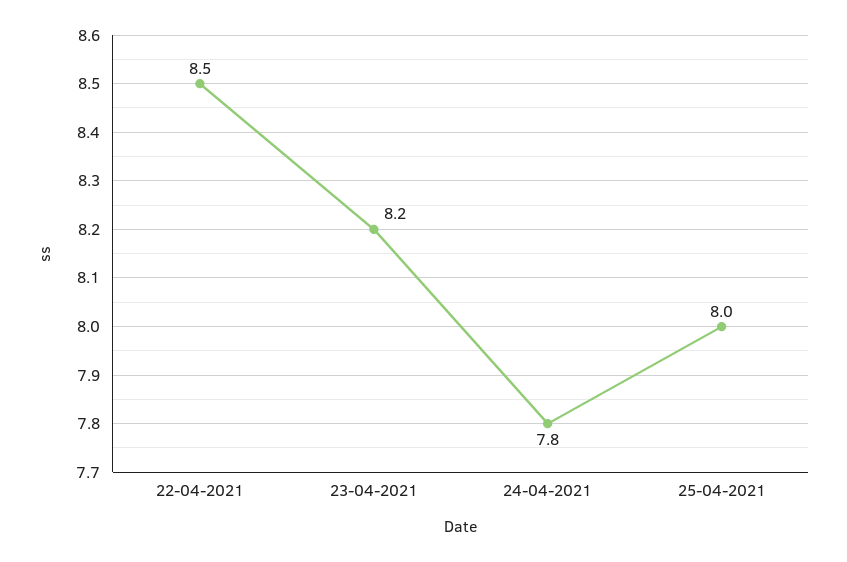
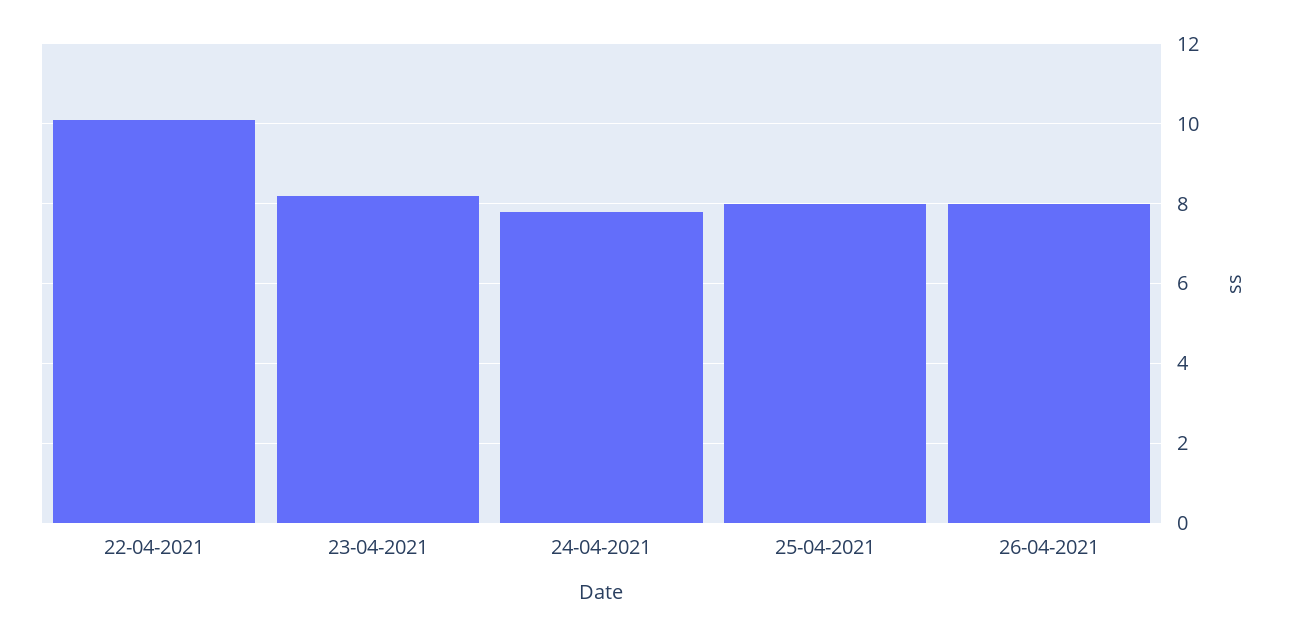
22-04-2021: 8.5 -> 10
26-04-2021: none -> 8

